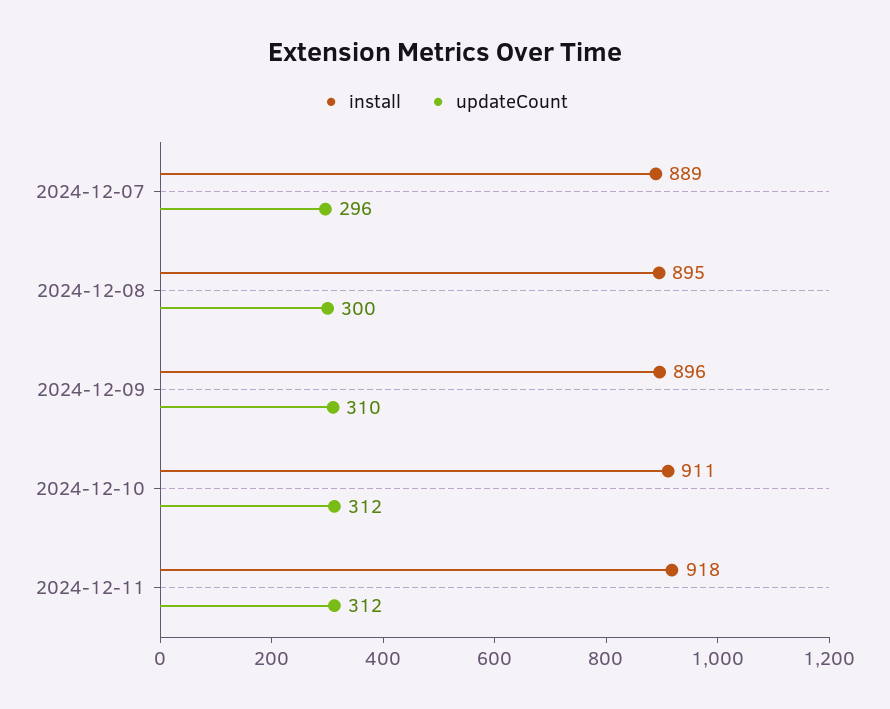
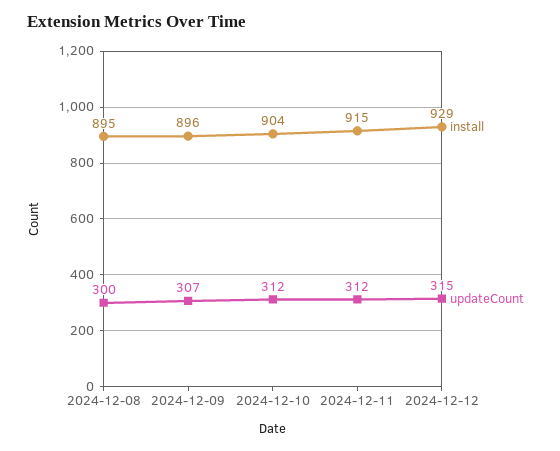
install, 2024-12-07: 889 -> none
updateCount, 2024-12-07: 296 -> none
updateCount, 2024-12-09: 310 -> 307
install, 2024-12-10: 911 -> 904
install, 2024-12-11: 918 -> 915
install, 2024-12-12: none -> 929
updateCount, 2024-12-12: none -> 315

